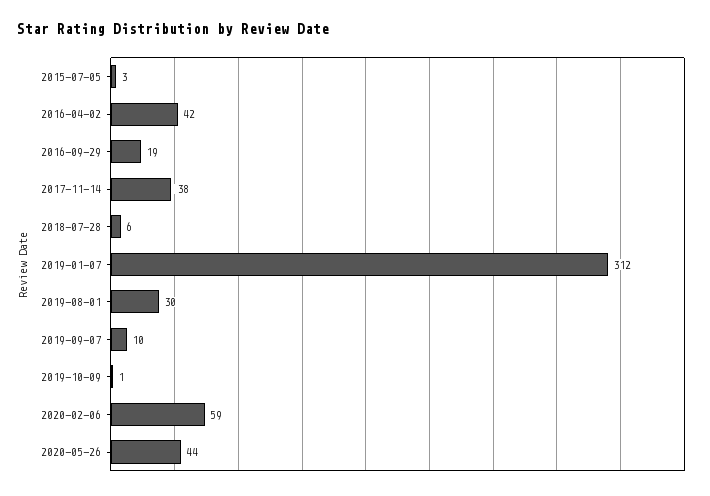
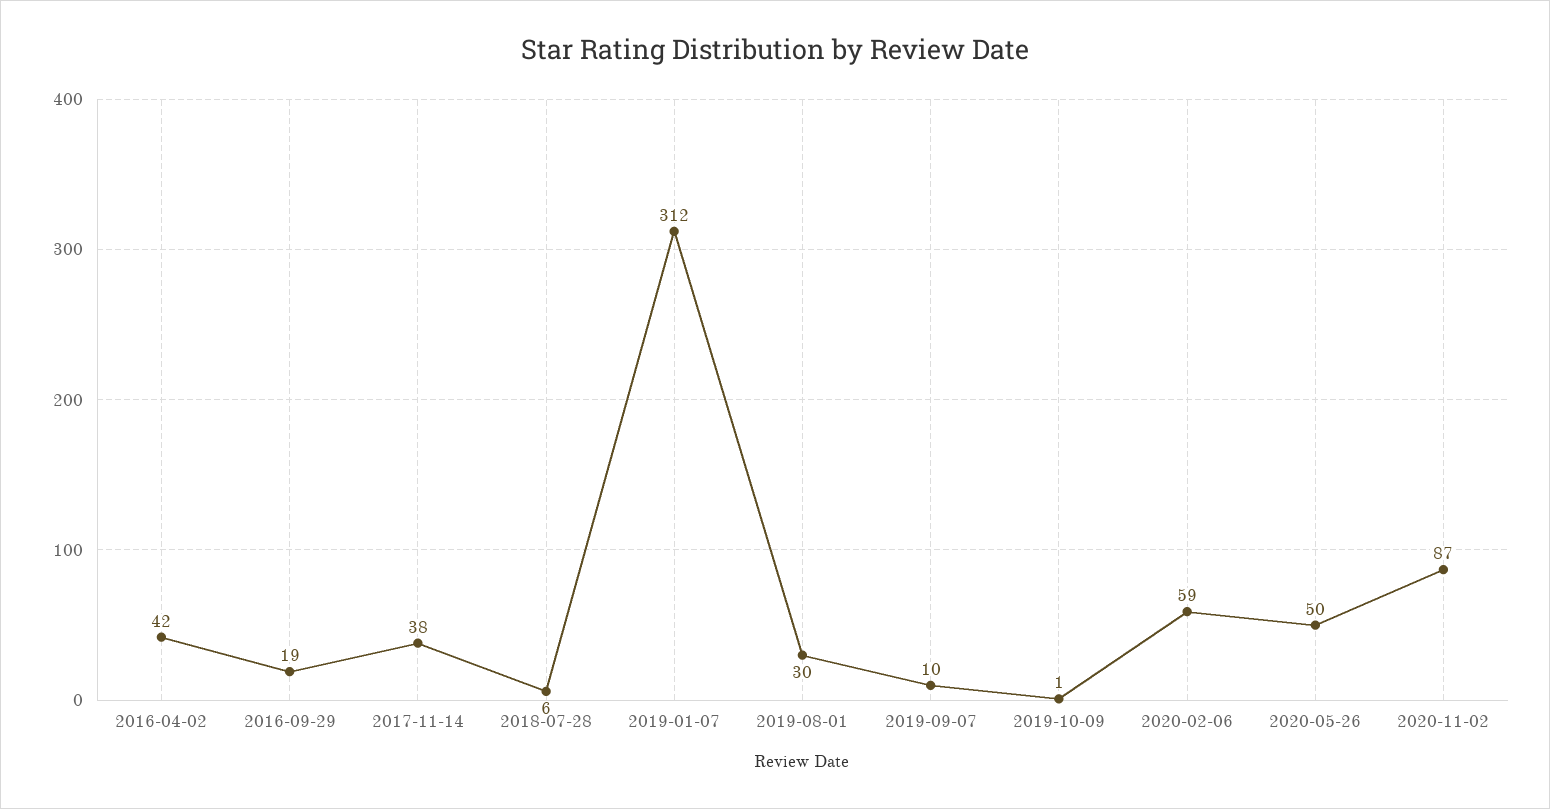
2015-07-05: 3 -> none
2020-05-26: 44 -> 50
2020-11-02: none -> 87

